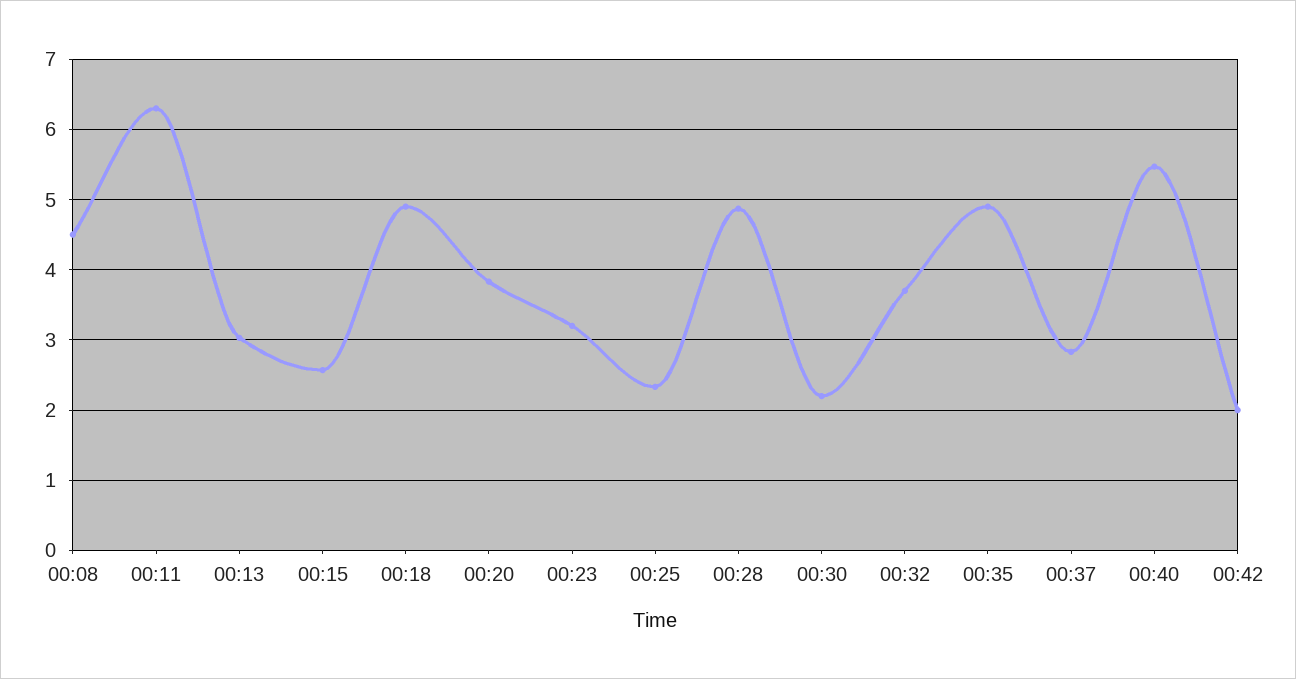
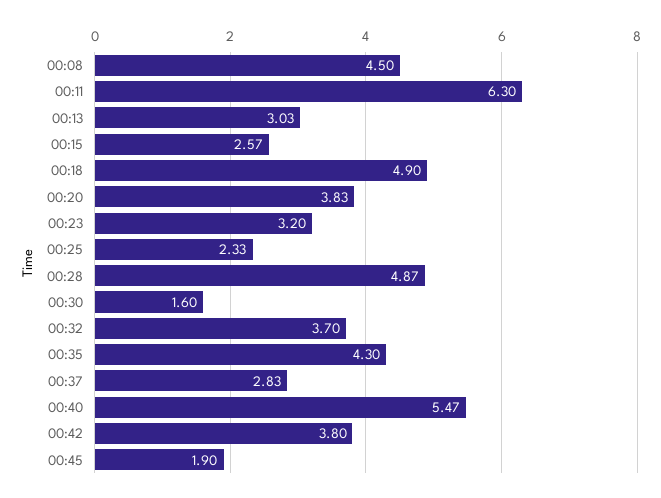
00:30: 2.2 -> 1.6
00:35: 4.9 -> 4.3
00:42: 2 -> 3.8
00:45: none -> 1.9

